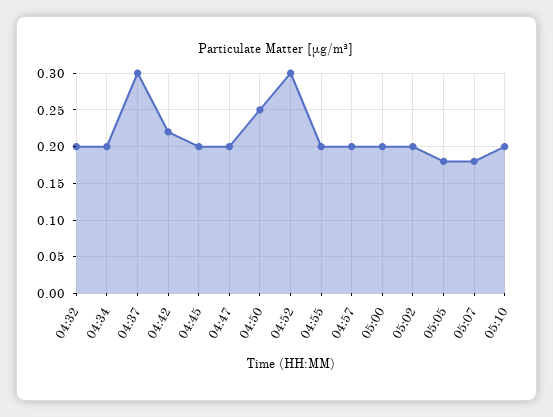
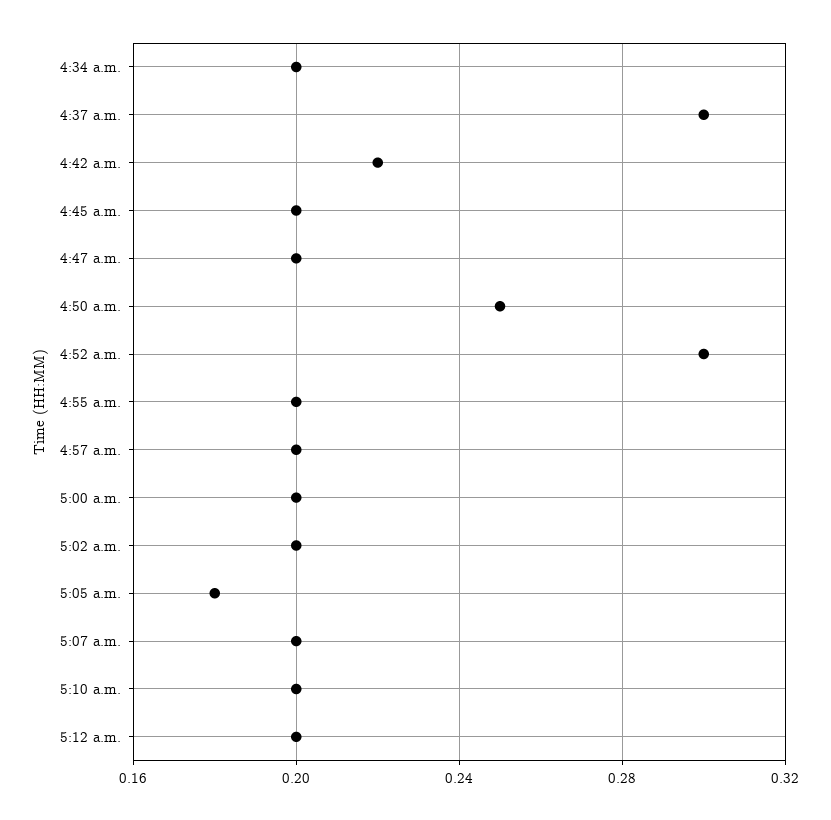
04:32: 0.2 -> none
05:07: 0.18 -> 0.2
5:12 a.m.: none -> 0.2

